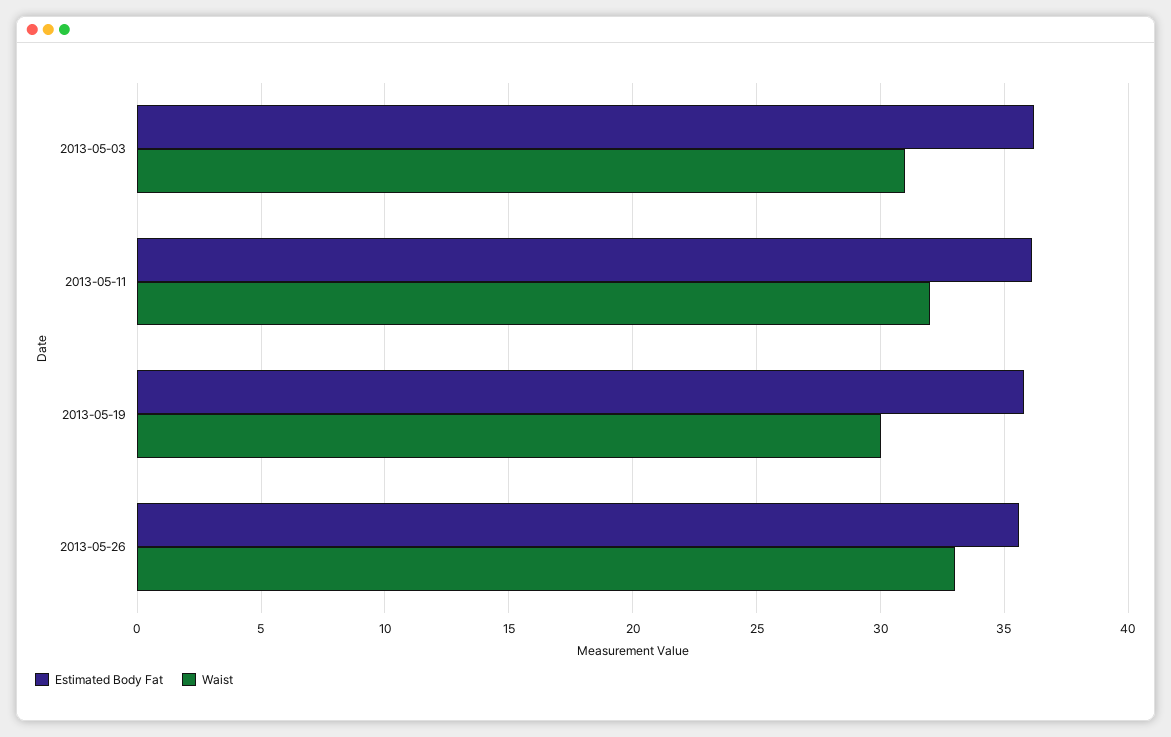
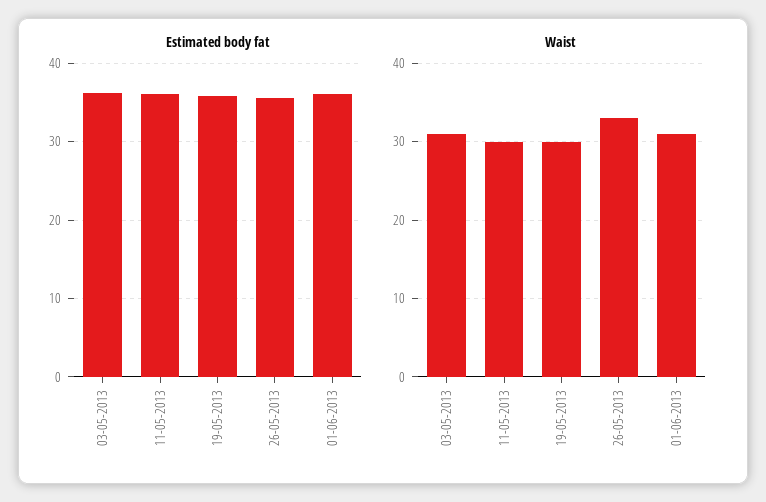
Waist, 2013-05-11: 32 -> 30
Estimated Body Fat, 01-06-2013: none -> 36
Waist, 01-06-2013: none -> 31

